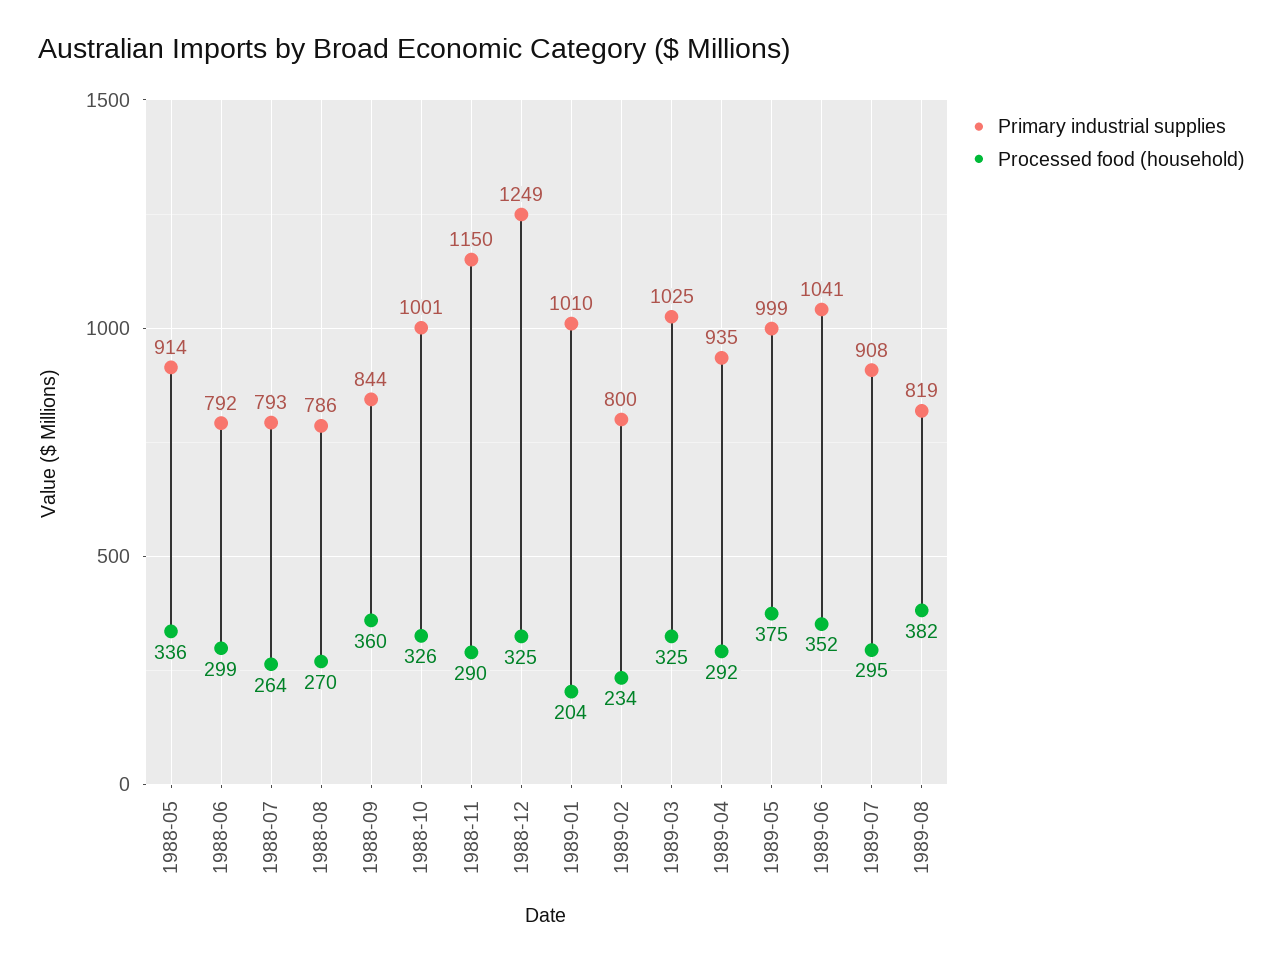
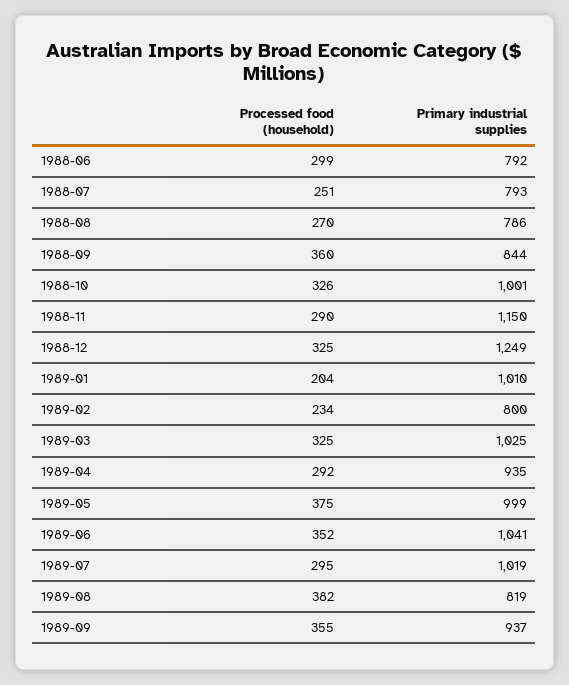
Primary industrial supplies, 1988-05: 914 -> none
Processed food (household), 1988-05: 336 -> none
Processed food (household), 1988-07: 264 -> 251
Primary industrial supplies, 1989-07: 908 -> 1019
Processed food (household), 1989-09: none -> 355
Primary industrial supplies, 1989-09: none -> 937

